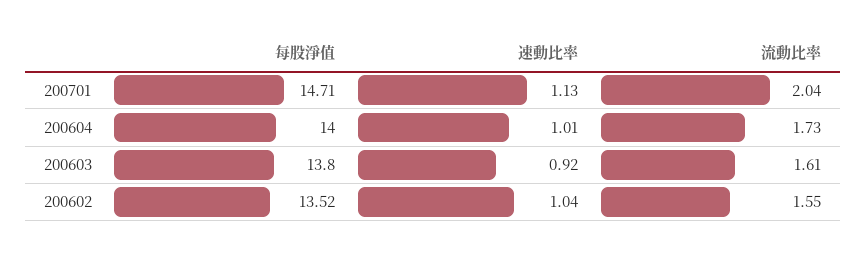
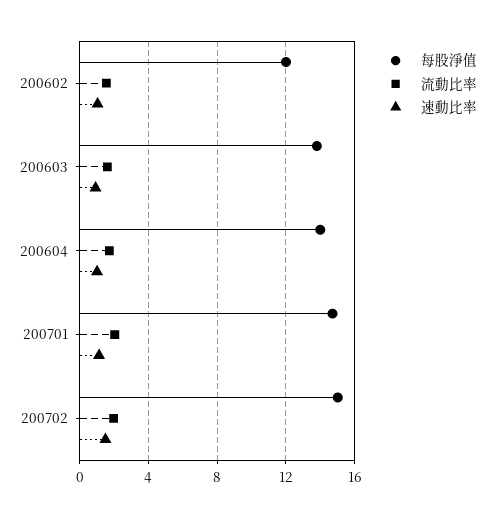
每股淨值, 200602: 13.52 -> 12
每股淨值, 200702: none -> 15
流動比率, 200702: none -> 2
速動比率, 200702: none -> 1.5

